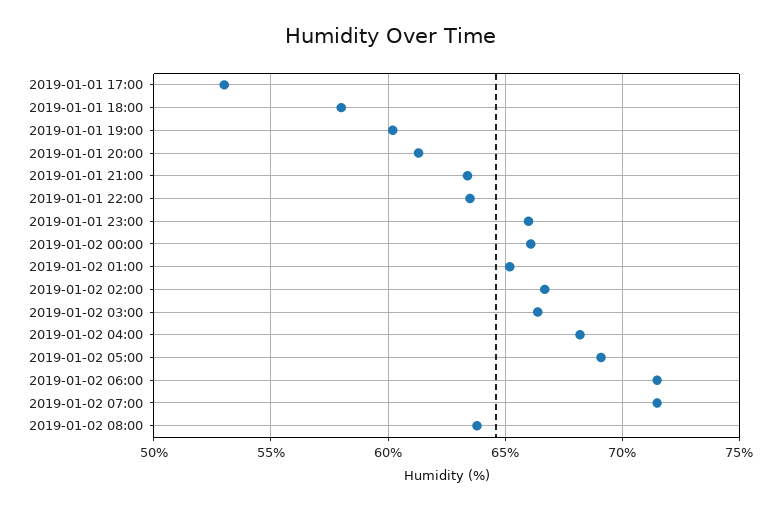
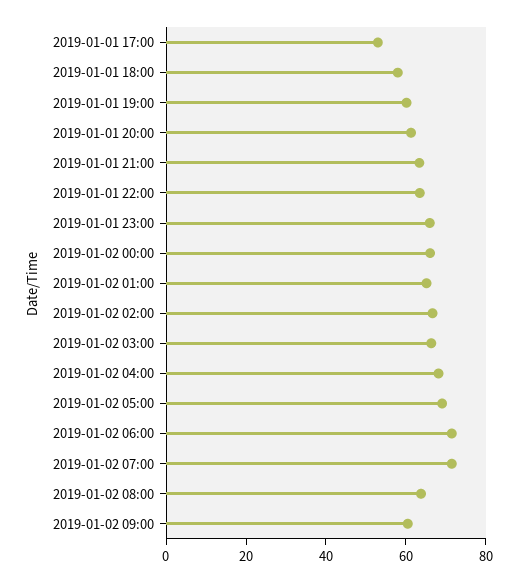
2019-01-02 09:00: none -> 60

